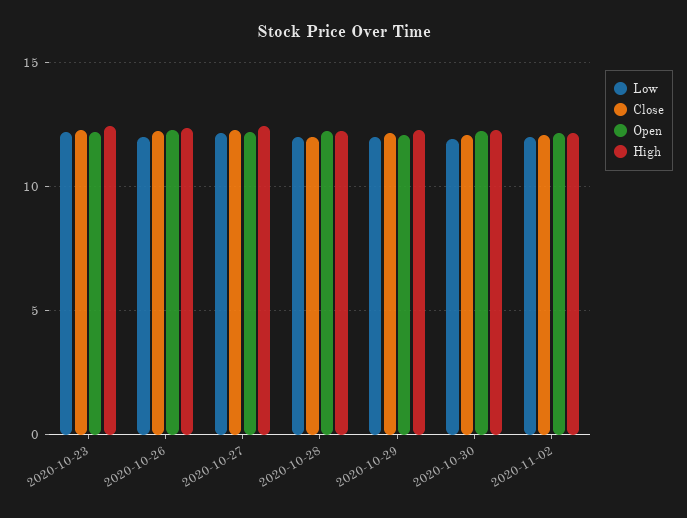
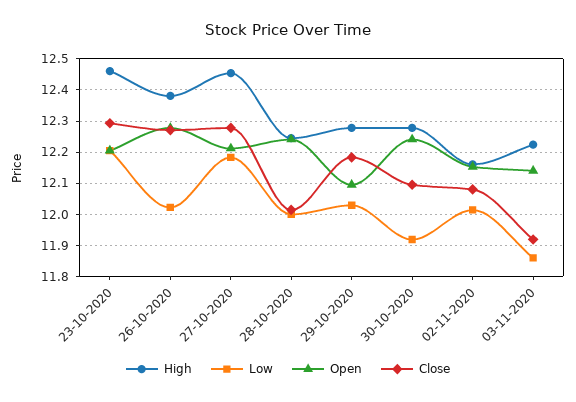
High, 03-11-2020: none -> 12.22
Low, 03-11-2020: none -> 11.86
Open, 03-11-2020: none -> 12.14
Close, 03-11-2020: none -> 11.92

